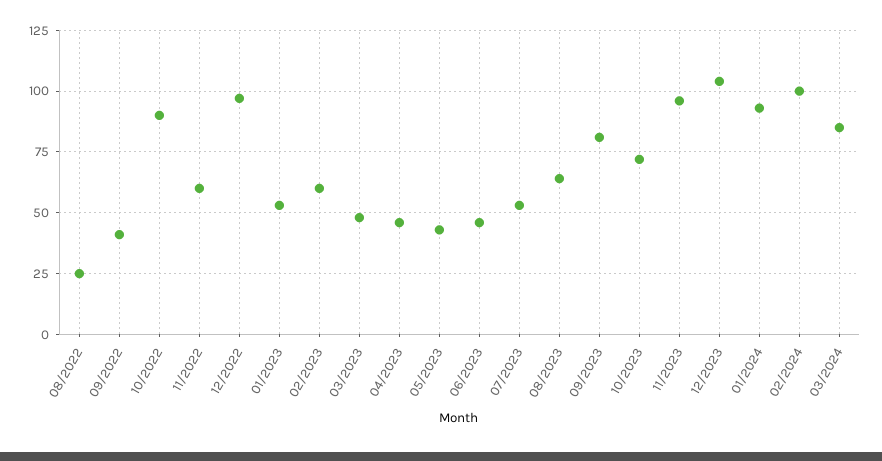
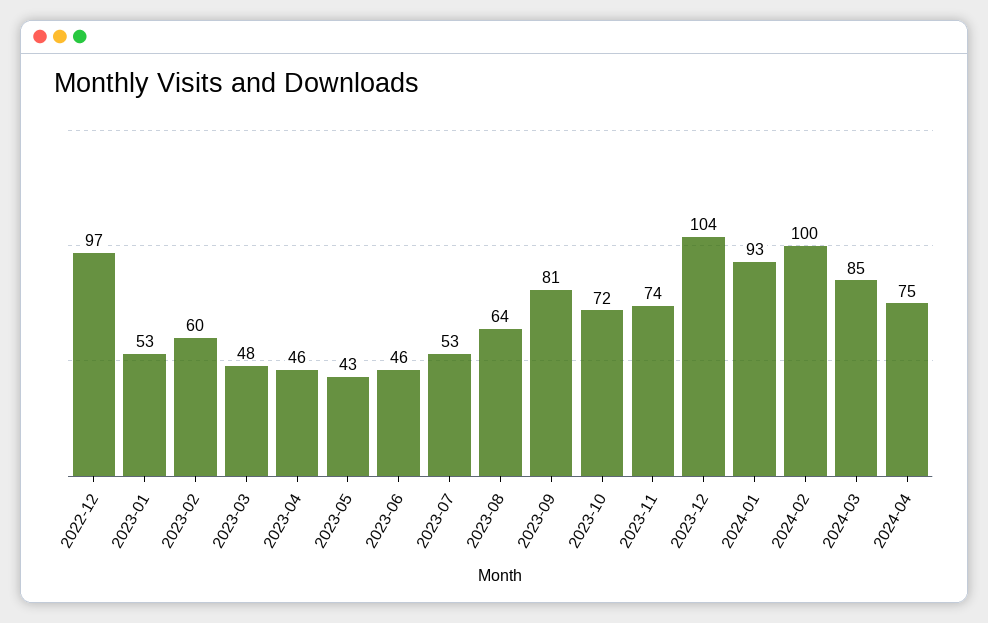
08/2022: 25 -> none
09/2022: 40 -> none
10/2022: 90 -> none
11/2022: 60 -> none
11/2023: 95 -> 74
2024-04: none -> 75

